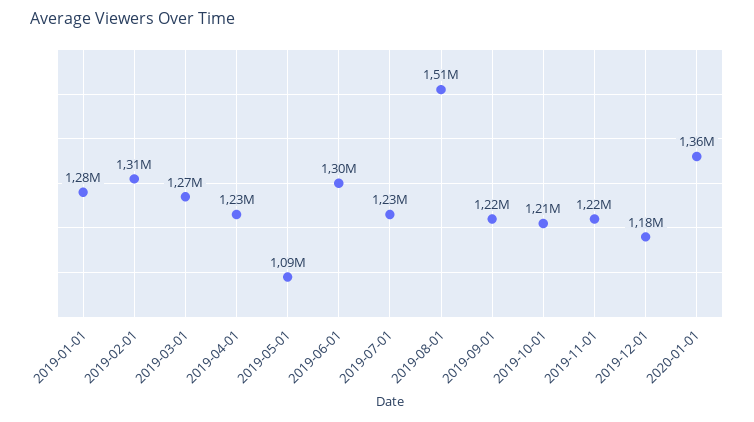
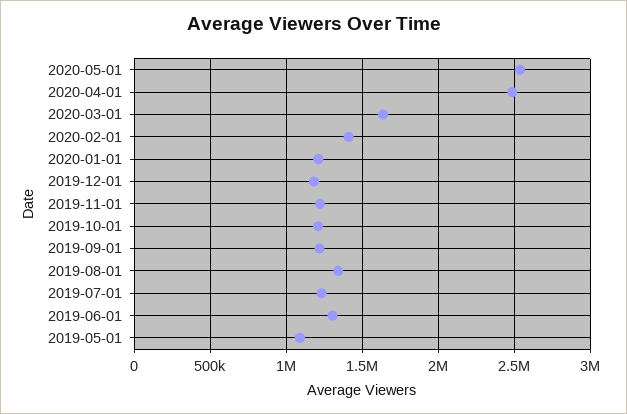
2019-01-01: 1280000 -> none
2019-02-01: 1310000 -> none
2019-03-01: 1270000 -> none
2019-04-01: 1230000 -> none
2019-08-01: 1510000 -> 1350000
2020-01-01: 1360000 -> 1200000
2020-05-01: none -> 2550000
2020-04-01: none -> 2500000
2020-03-01: none -> 1650000
2020-02-01: none -> 1400000

